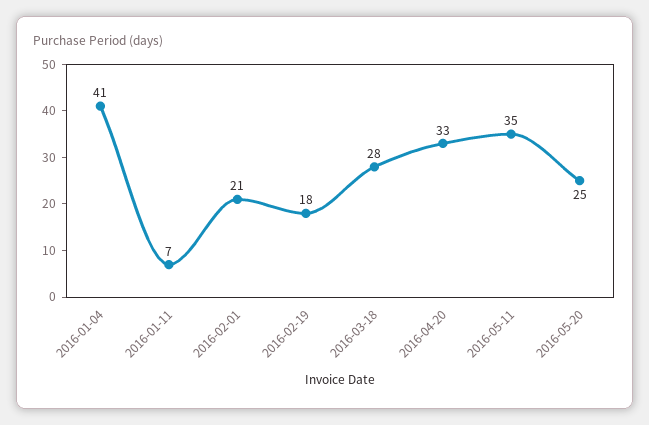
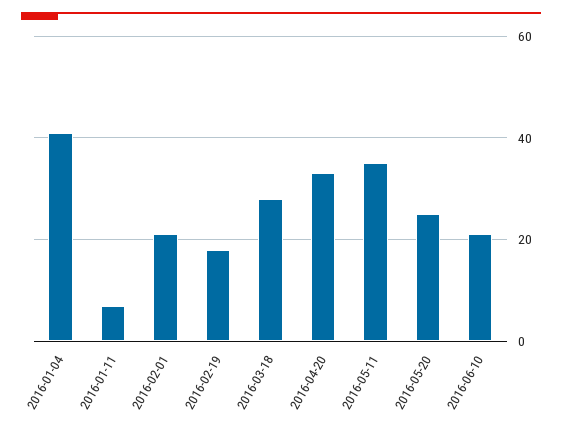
2016-06-10: none -> 20

